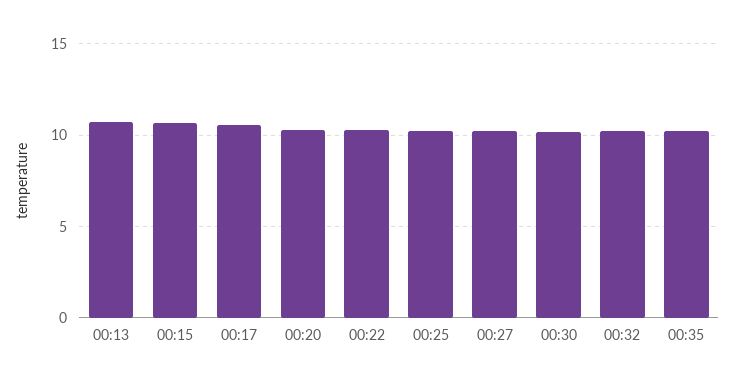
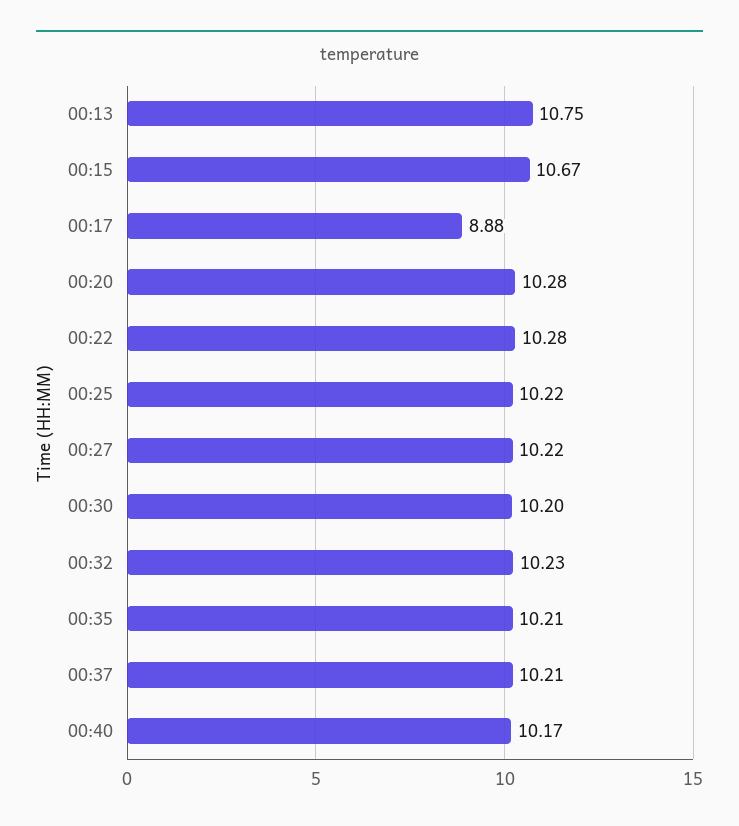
00:17: 10.5 -> 8.88
00:37: none -> 10.21
00:40: none -> 10.17

